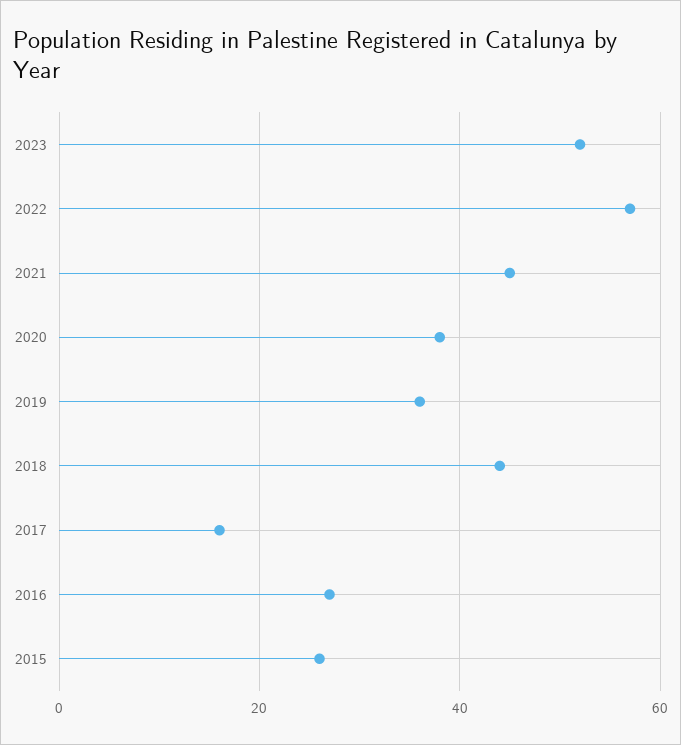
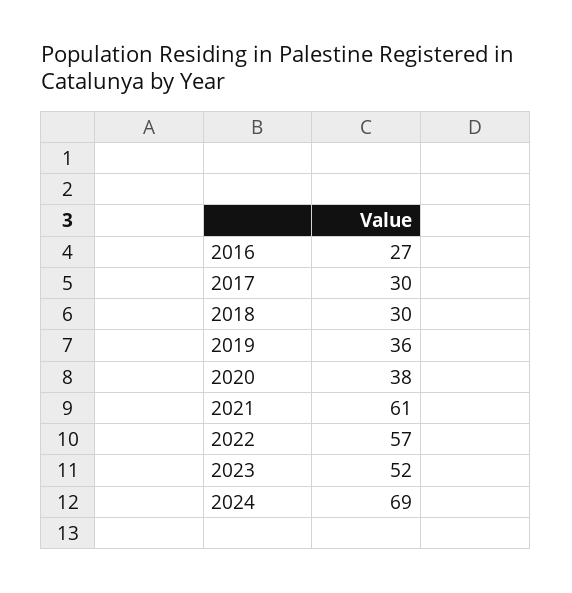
2021: 45 -> 61
2018: 45 -> 30
2017: 15 -> 30
2015: 25 -> none
2024: none -> 69

